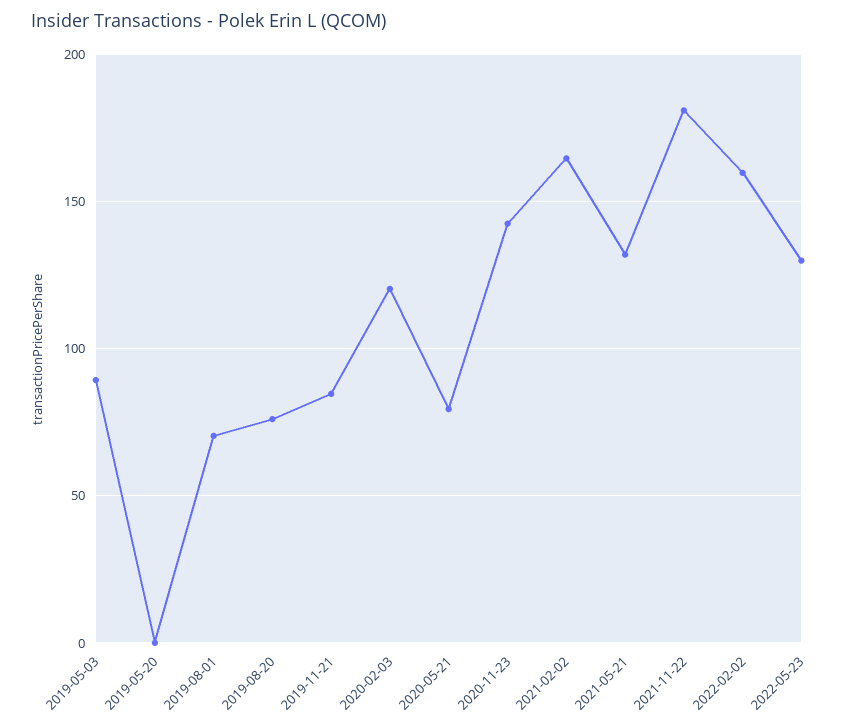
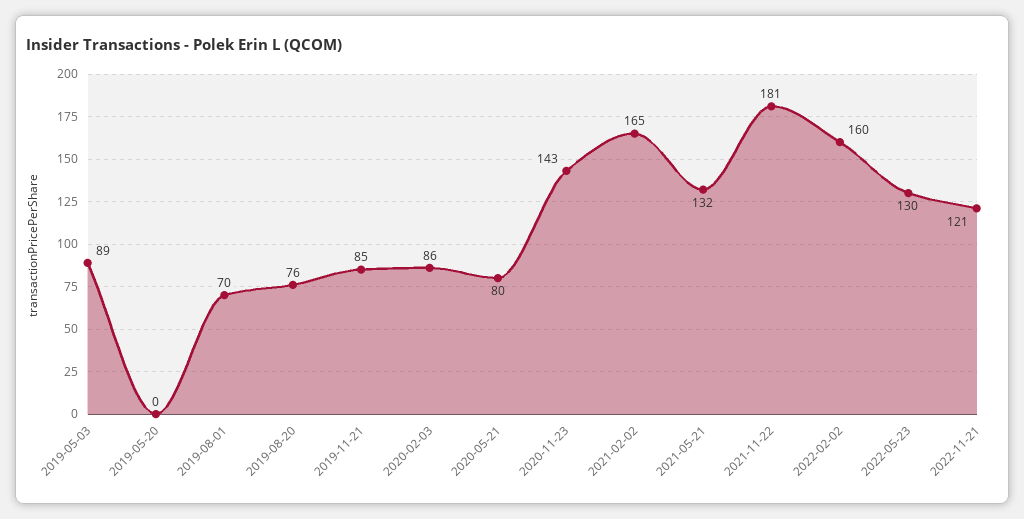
2020-02-03: 120 -> 86
2022-11-21: none -> 121

